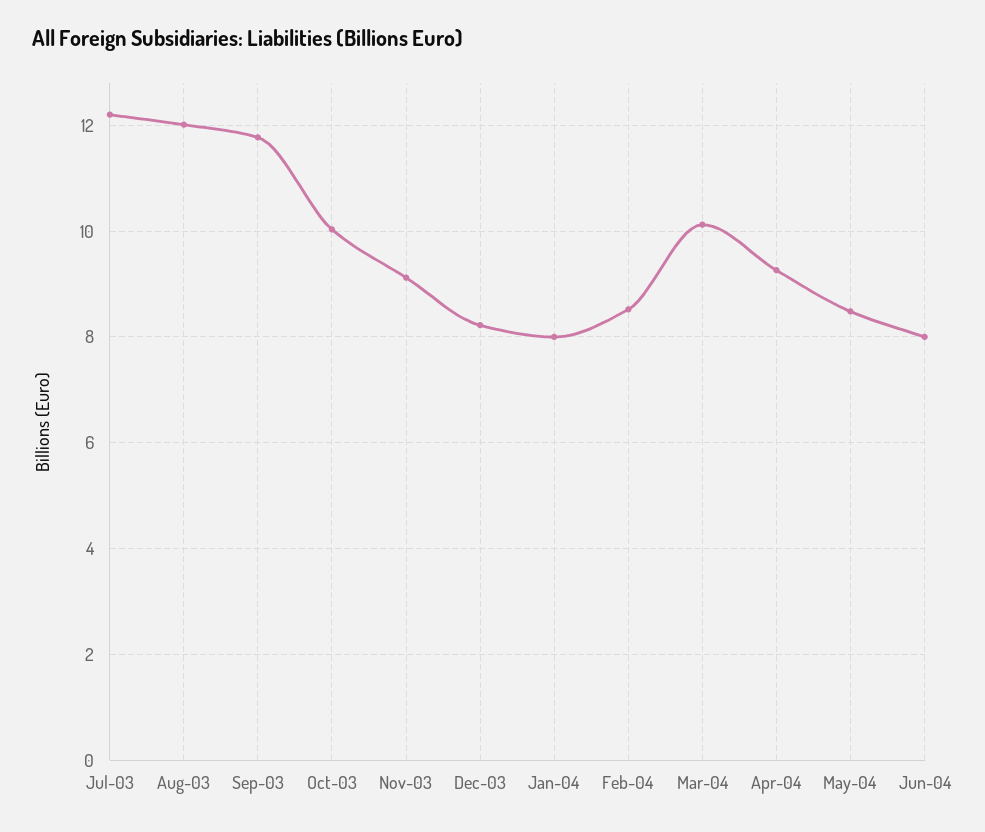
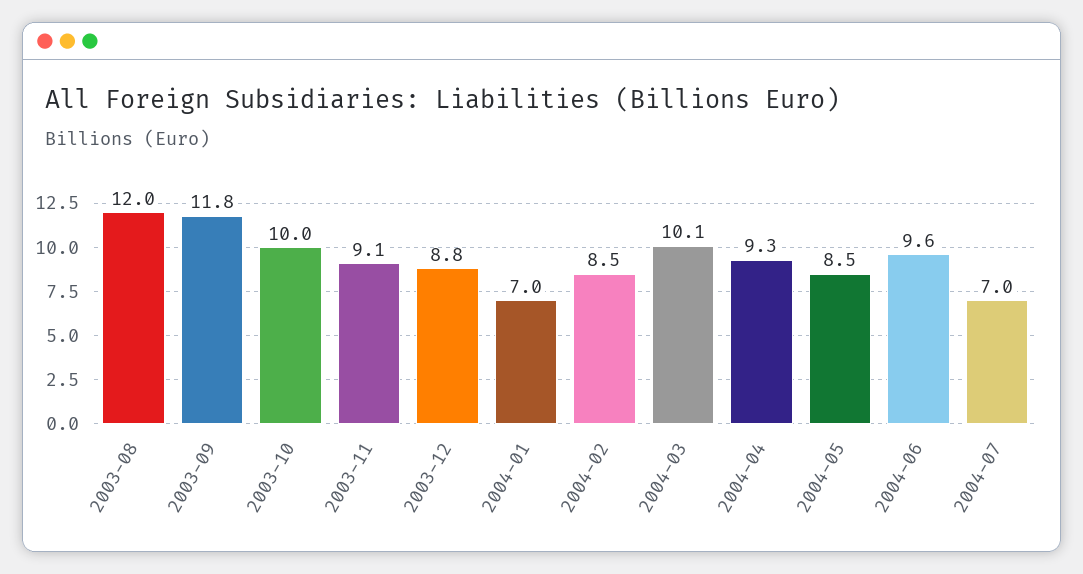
Jul-03: 12.2 -> none
Dec-03: 8.2 -> 8.8
Jan-04: 8 -> 7
Jun-04: 8 -> 9.6
2004-07: none -> 7

